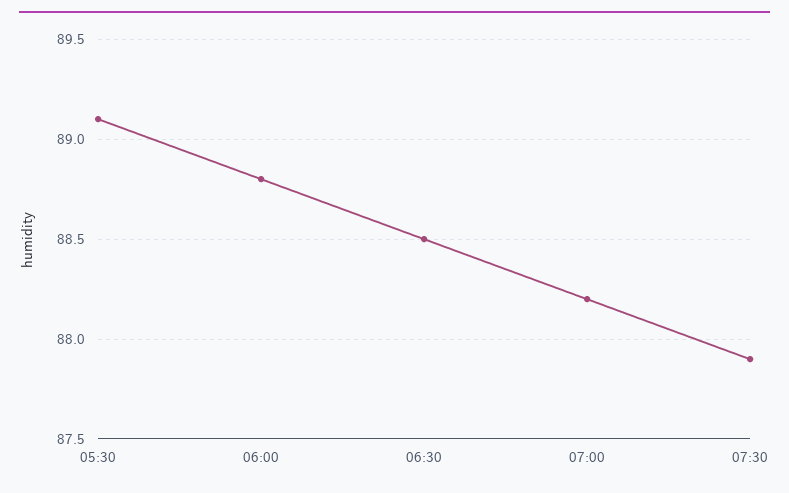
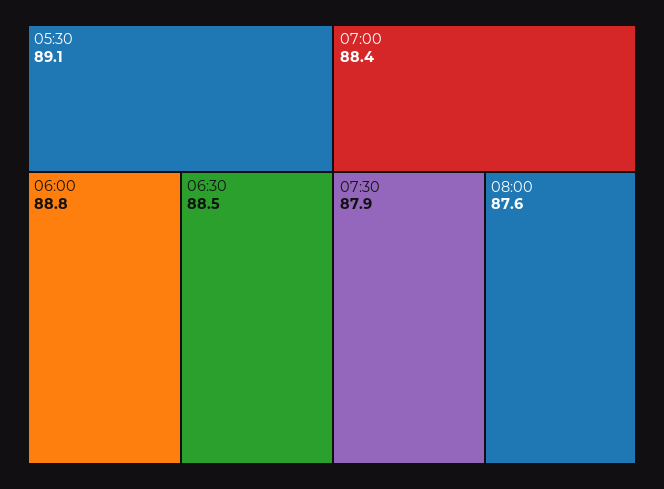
07:00: 88.2 -> 88.4
08:00: none -> 87.6

